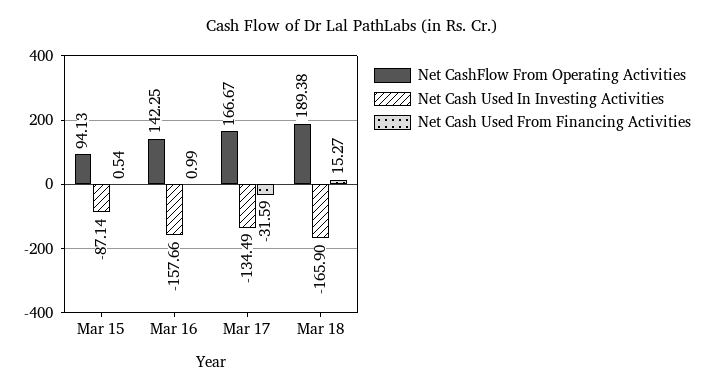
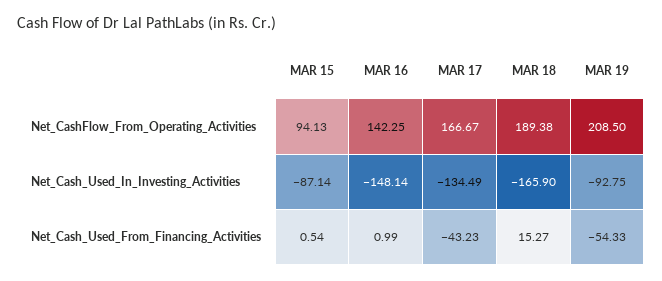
Net Cash Used In Investing Activities, Mar 16: -157.66 -> -148.14
Net Cash Used From Financing Activities, Mar 17: -31.59 -> -43.23
Net CashFlow From Operating Activities, MAR 19: none -> 208.5
Net Cash Used In Investing Activities, MAR 19: none -> -92.75
Net Cash Used From Financing Activities, MAR 19: none -> -54.33

